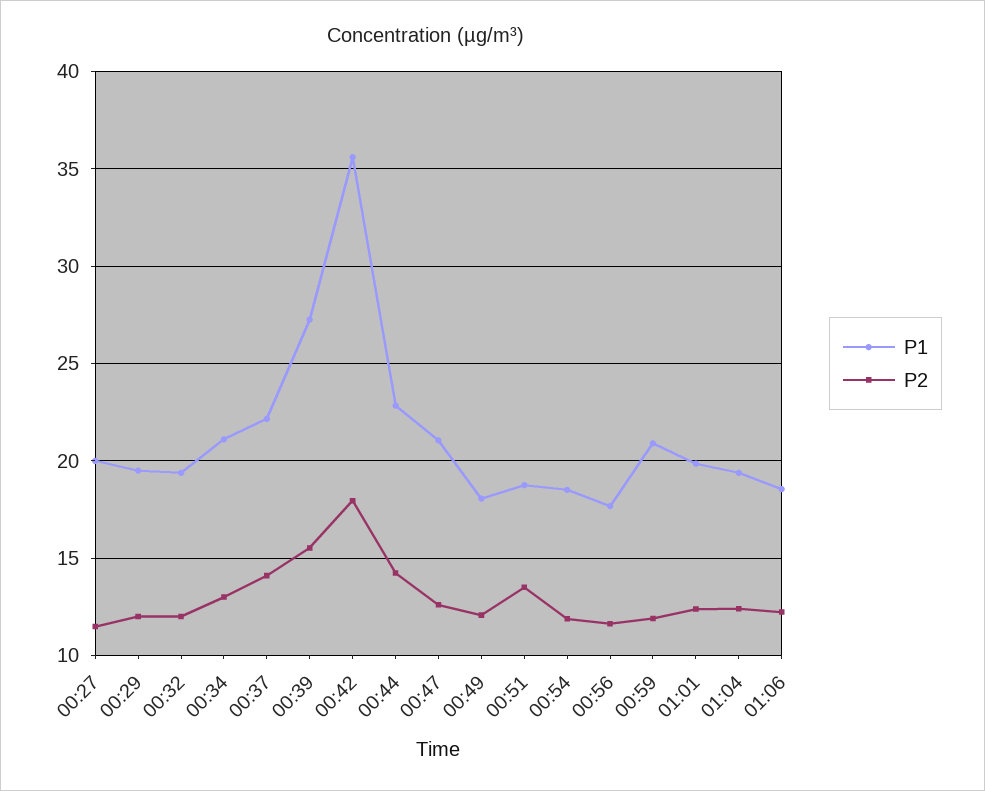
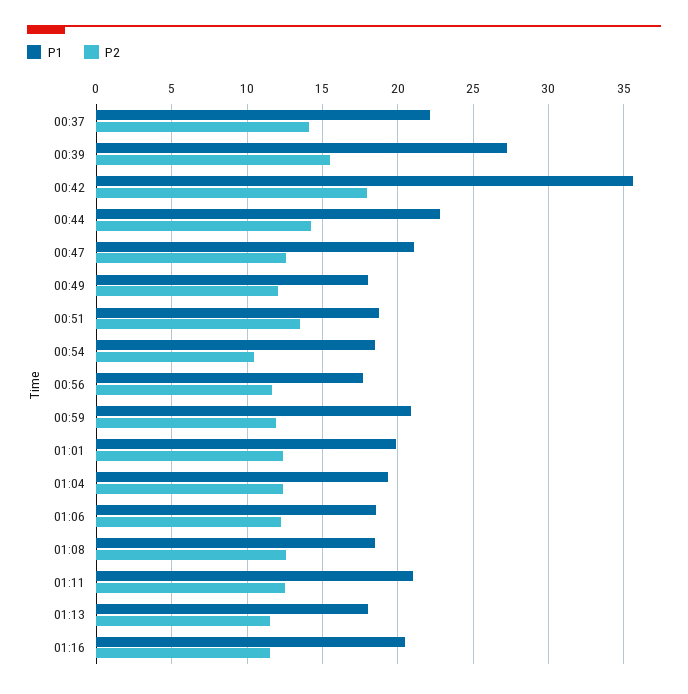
P1, 00:27: 20 -> none
P2, 00:27: 11.5 -> none
P1, 00:29: 19.5 -> none
P2, 00:29: 12 -> none
P1, 00:32: 19.5 -> none
P2, 00:32: 12 -> none
P1, 00:34: 21 -> none
P2, 00:34: 13 -> none
P2, 00:54: 12 -> 10.5
P1, 01:08: none -> 18.5
P2, 01:08: none -> 12.5
P1, 01:11: none -> 21
P2, 01:11: none -> 12.5
P1, 01:13: none -> 18
P2, 01:13: none -> 11.5
P1, 01:16: none -> 20.5
P2, 01:16: none -> 11.5

